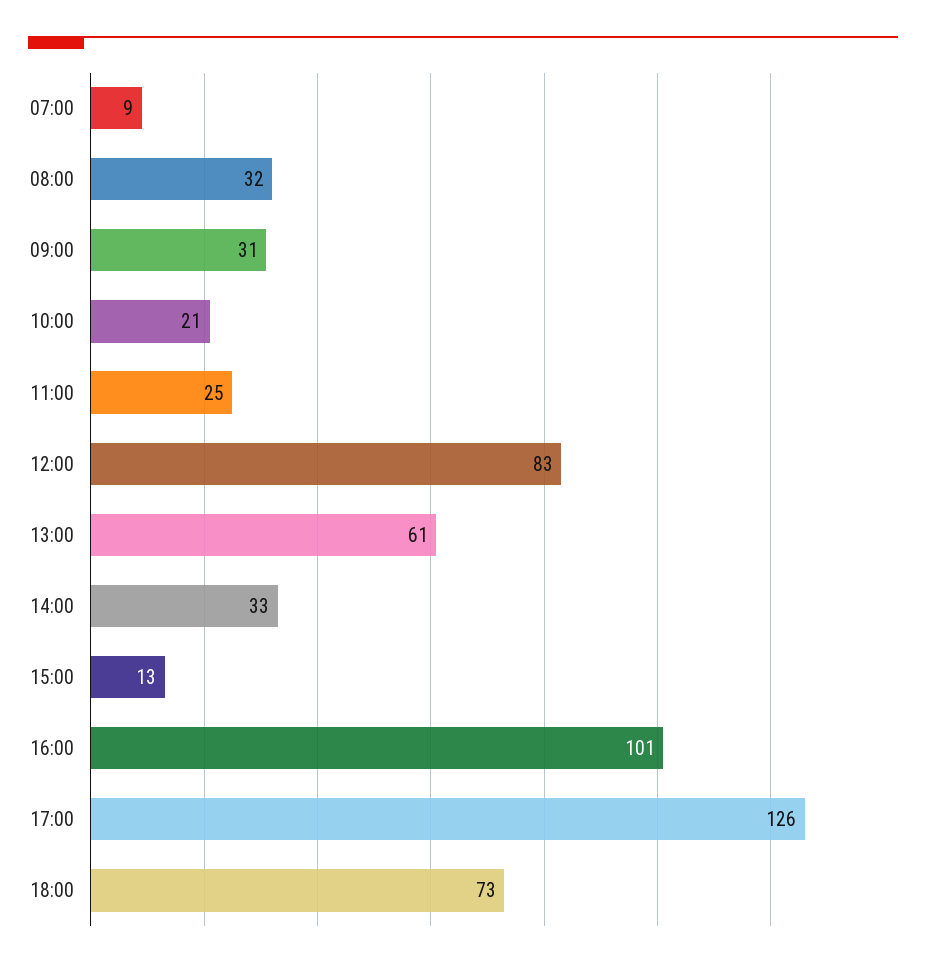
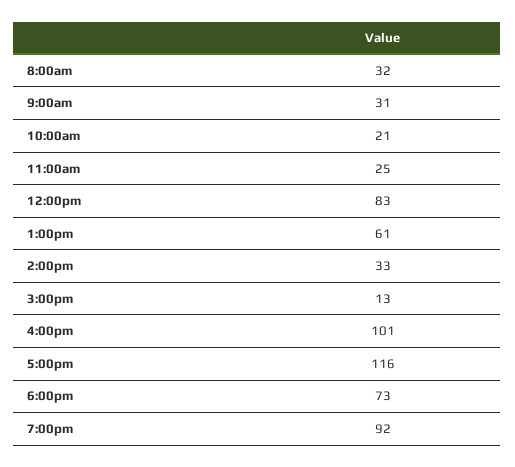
07:00: 9 -> none
17:00: 126 -> 116
7:00pm: none -> 92

